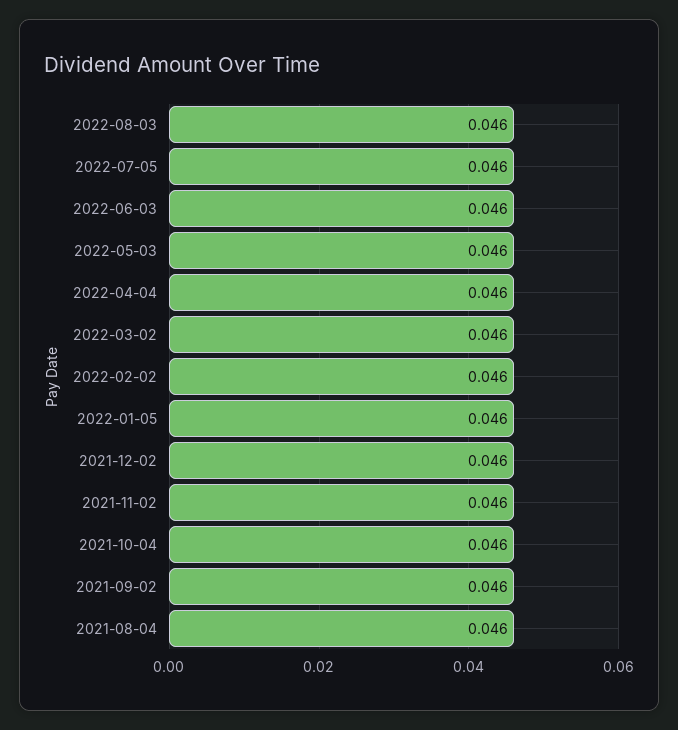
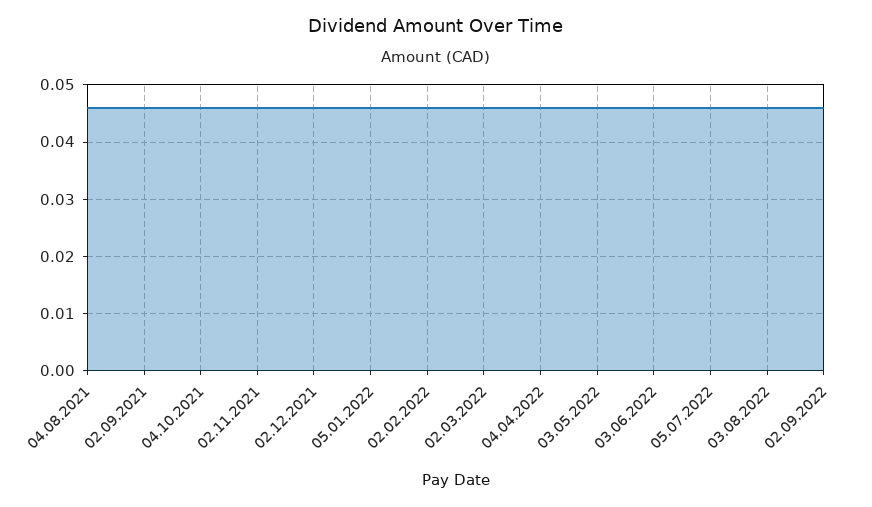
02.09.2022: none -> 0.045

